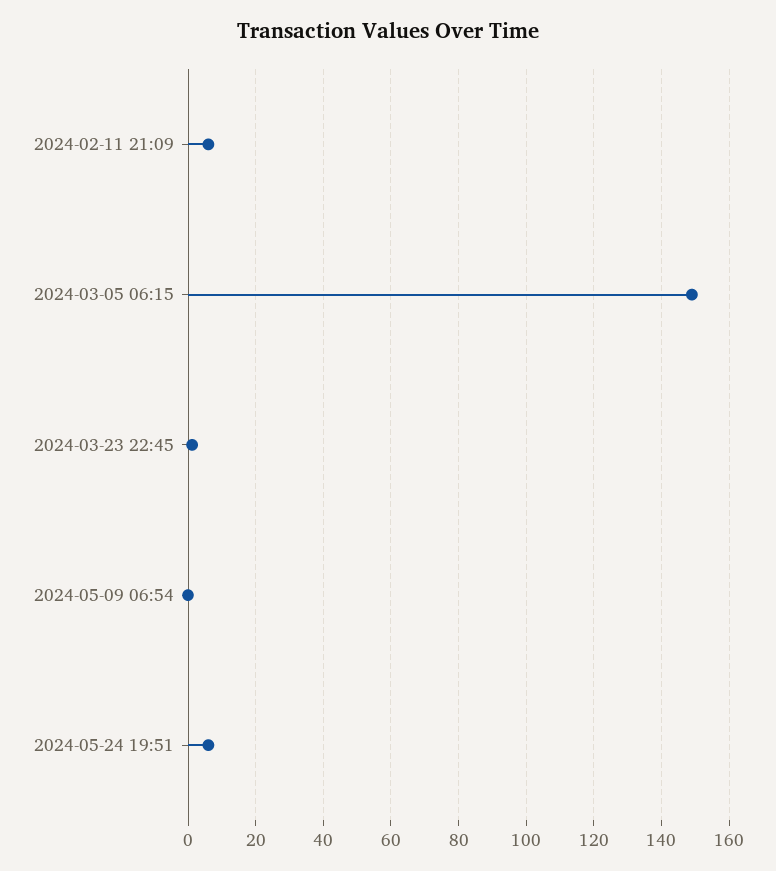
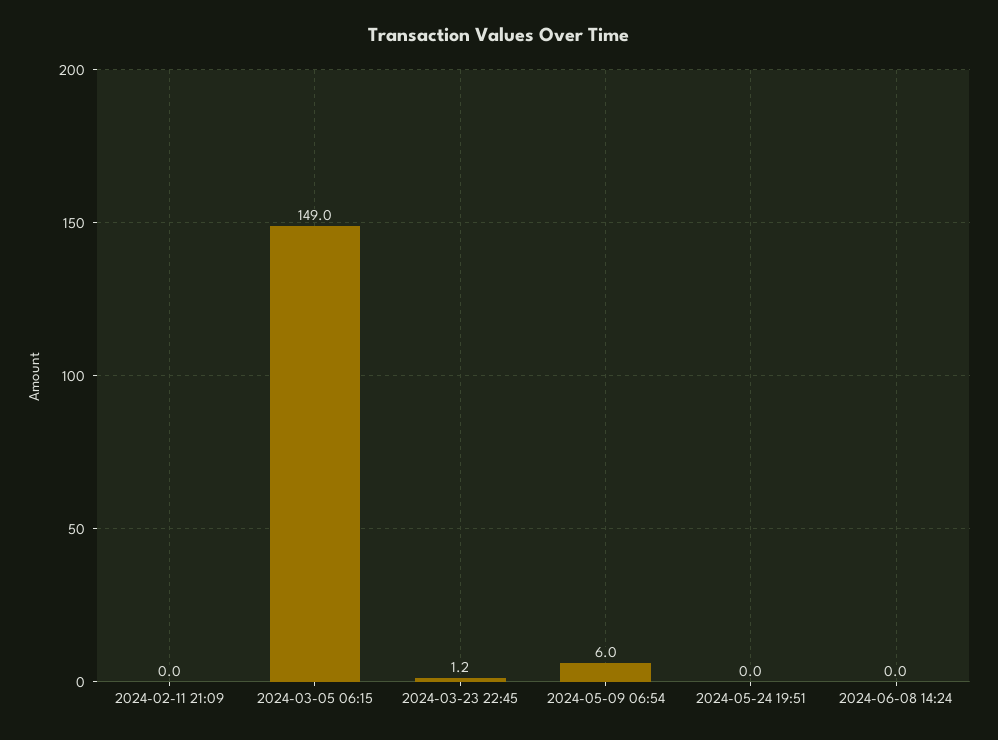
2024-02-11 21:09: 6 -> 0
2024-05-09 06:54: 0 -> 6
2024-05-24 19:51: 6 -> 0
2024-06-08 14:24: none -> 0

